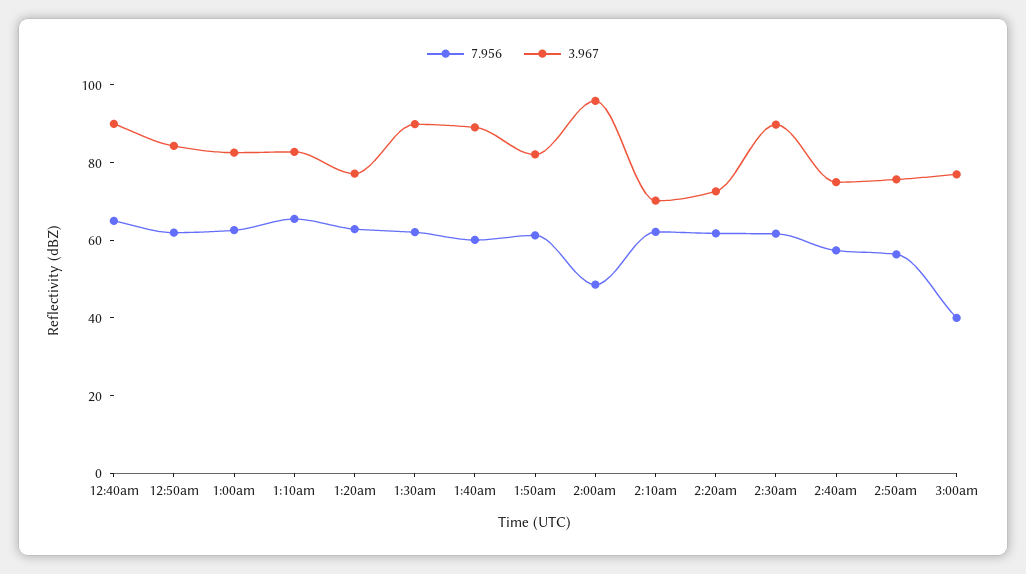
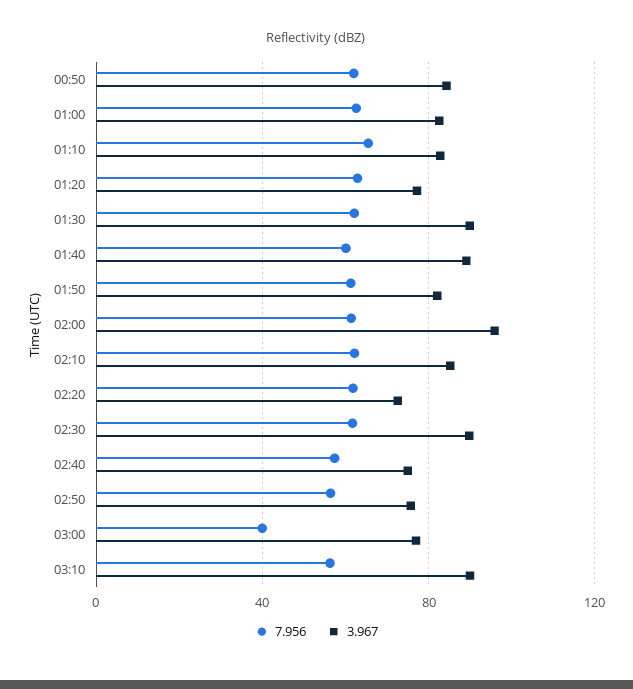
7.956, 12:40am: 65 -> none
3.967, 12:40am: 90 -> none
7.956, 2:00am: 50 -> 60
3.967, 2:10am: 70 -> 85
7.956, 03:10: none -> 55
3.967, 03:10: none -> 90

